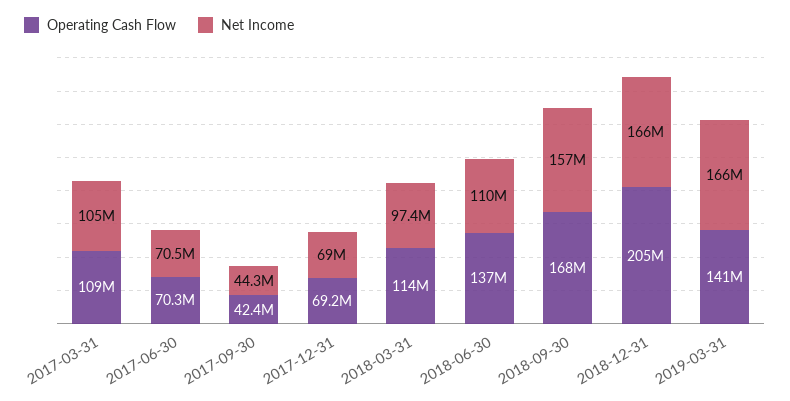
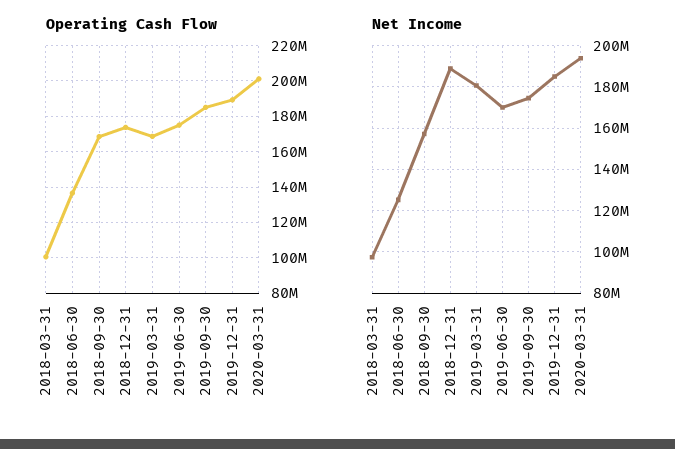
Operating Cash Flow, 2017-03-31: 109000000 -> none
Net Income, 2017-03-31: 105000000 -> none
Operating Cash Flow, 2017-06-30: 70300000 -> none
Net Income, 2017-06-30: 70500000 -> none
Operating Cash Flow, 2017-09-30: 42400000 -> none
Net Income, 2017-09-30: 44300000 -> none
Operating Cash Flow, 2017-12-31: 69200000 -> none
Net Income, 2017-12-31: 69000000 -> none
Operating Cash Flow, 2018-03-31: 114000000 -> 100000000
Net Income, 2018-06-30: 110000000 -> 125000000
Operating Cash Flow, 2018-12-31: 205000000 -> 175000000
Net Income, 2018-12-31: 166000000 -> 190000000
Operating Cash Flow, 2019-03-31: 141000000 -> 170000000
Net Income, 2019-03-31: 166000000 -> 180000000
Operating Cash Flow, 2019-06-30: none -> 175000000
Operating Cash Flow, 2019-09-30: none -> 185000000
Operating Cash Flow, 2019-12-31: none -> 190000000
Operating Cash Flow, 2020-03-31: none -> 200000000
Net Income, 2019-06-30: none -> 170000000
Net Income, 2019-09-30: none -> 175000000
Net Income, 2019-12-31: none -> 185000000
Net Income, 2020-03-31: none -> 195000000

